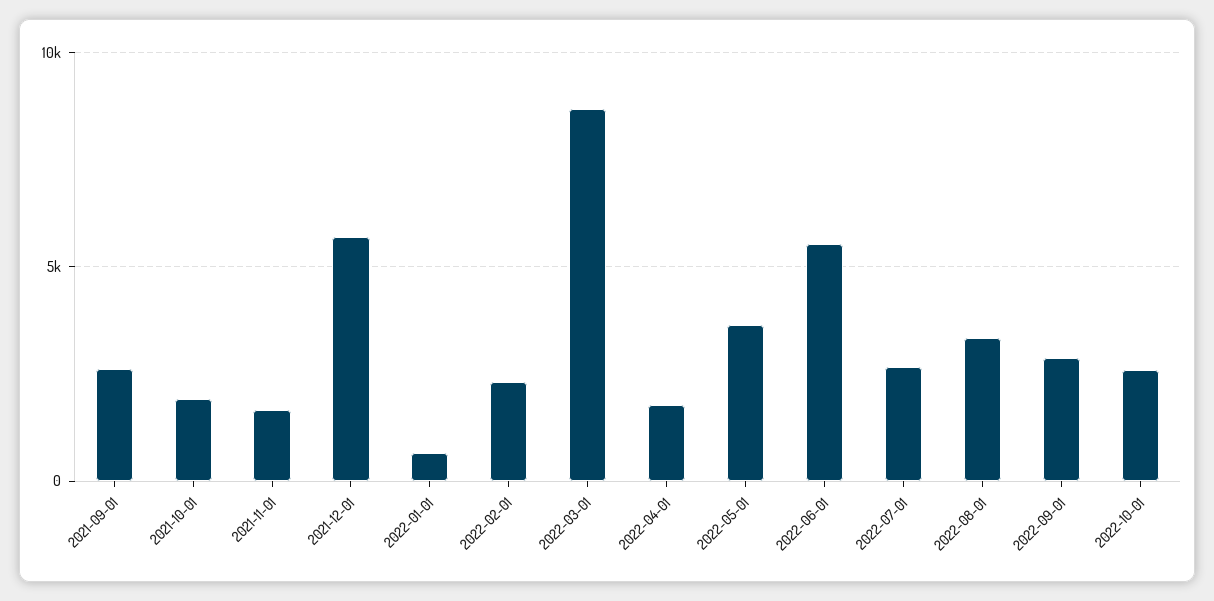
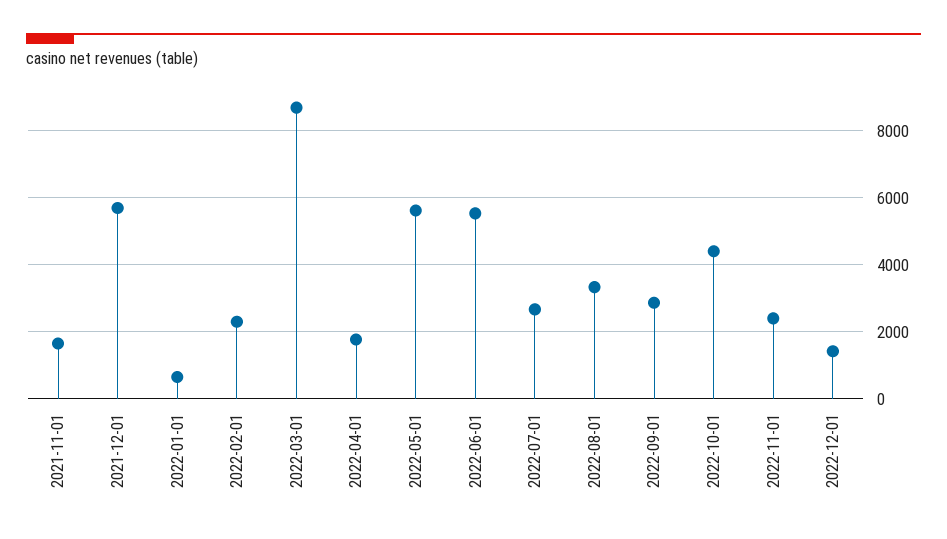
2021-09-01: 2500 -> none
2021-10-01: 2000 -> none
2022-05-01: 3500 -> 5600
2022-10-01: 2500 -> 4400
2022-11-01: none -> 2400
2022-12-01: none -> 1400

